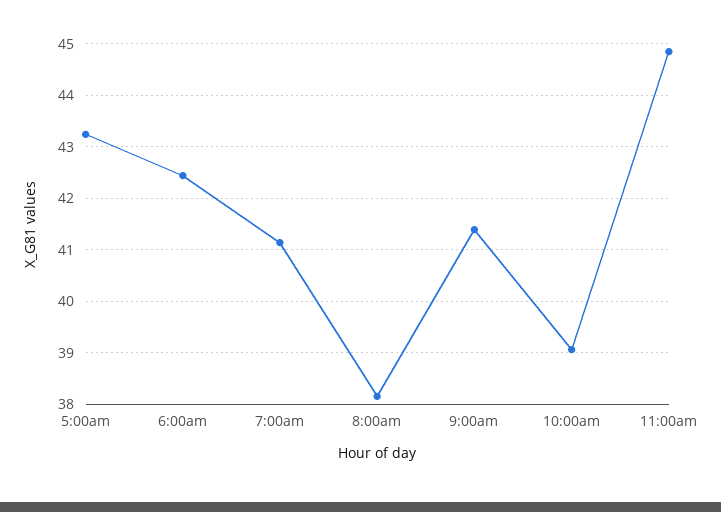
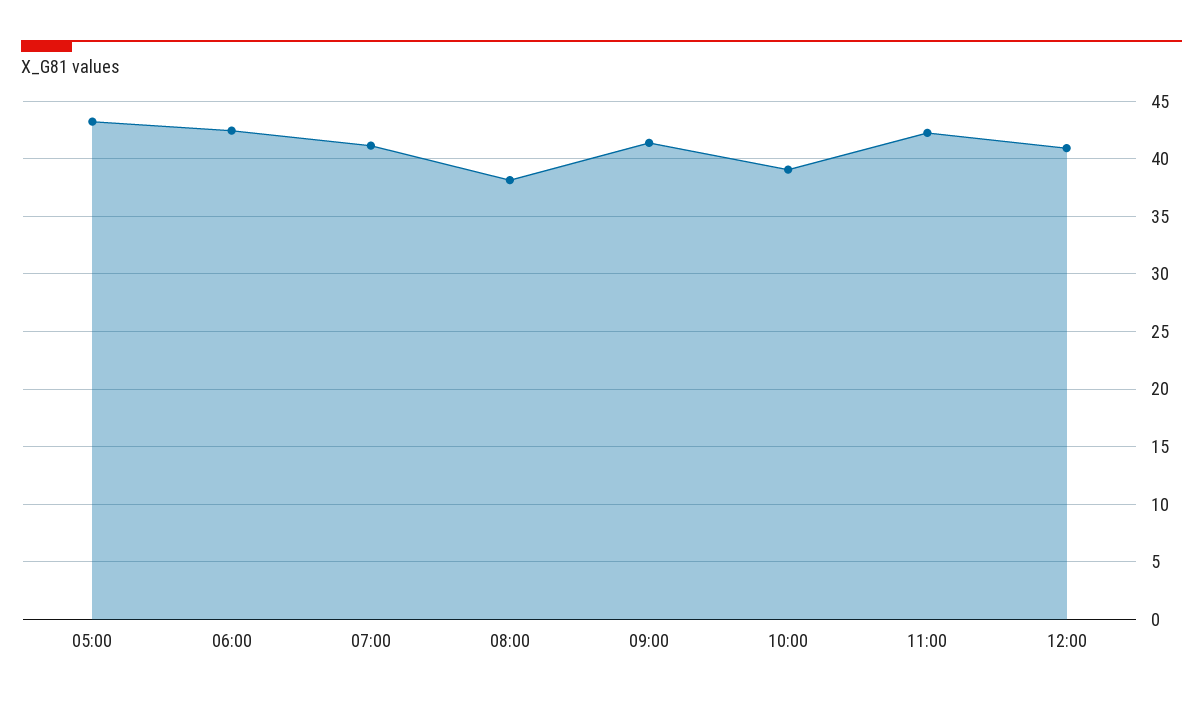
11:00am: 44.8 -> 42
12:00: none -> 41

